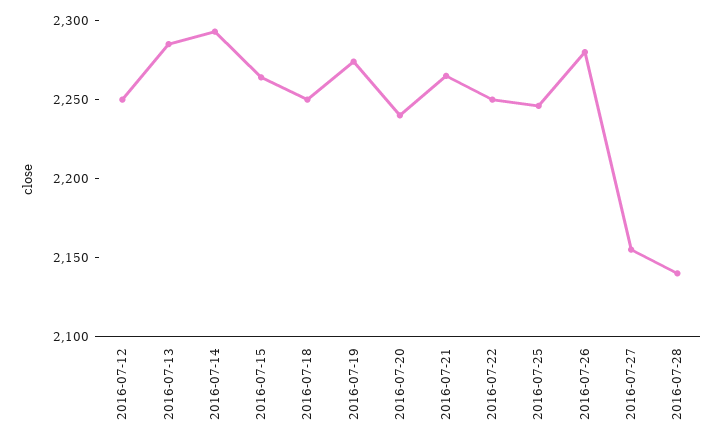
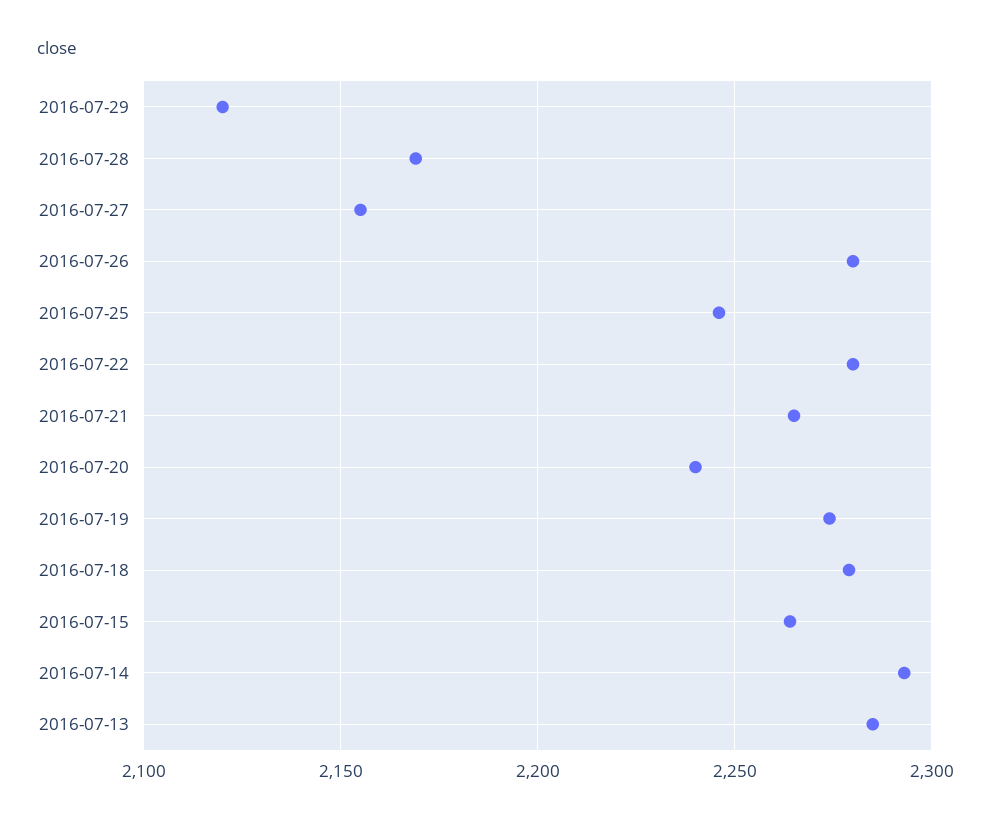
2016-07-12: 2250 -> none
2016-07-18: 2250 -> 2280
2016-07-22: 2250 -> 2280
2016-07-28: 2140 -> 2170
2016-07-29: none -> 2120

